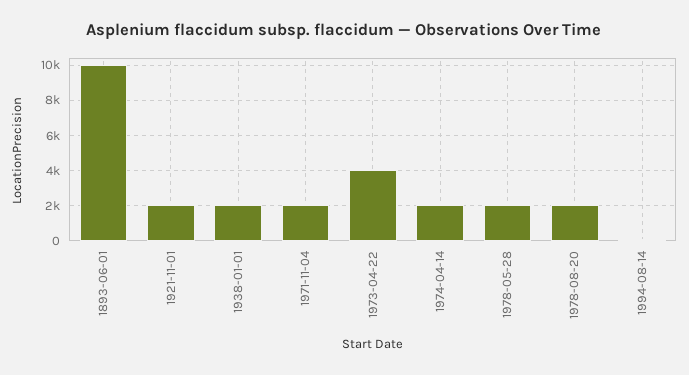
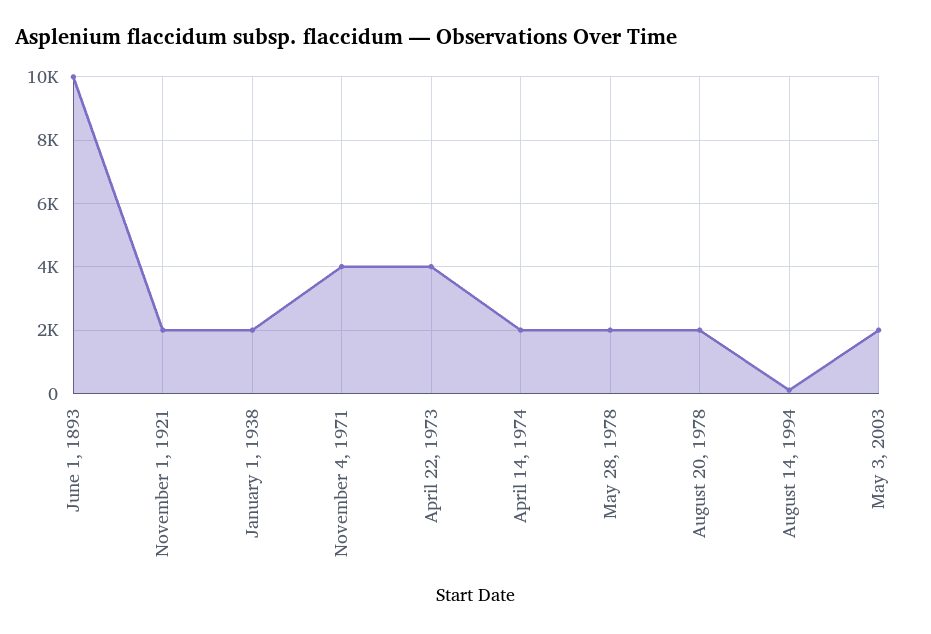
1971-11-04: 2000 -> 4000
May 3, 2003: none -> 2000

